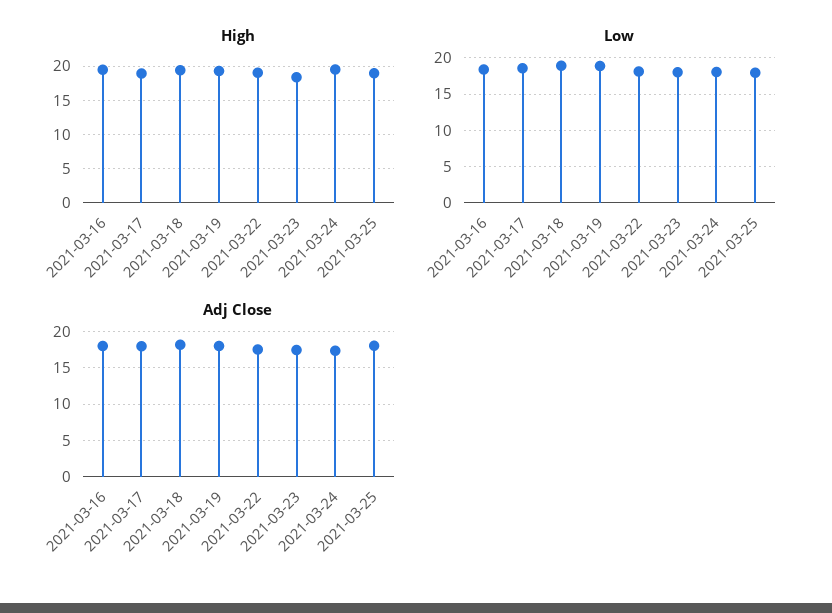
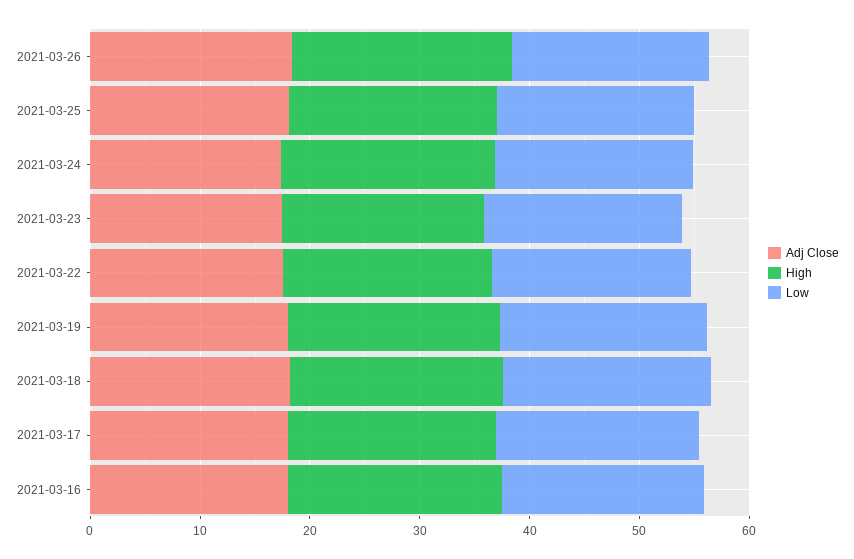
Adj Close, 2021-03-26: none -> 18
High, 2021-03-26: none -> 20
Low, 2021-03-26: none -> 18

